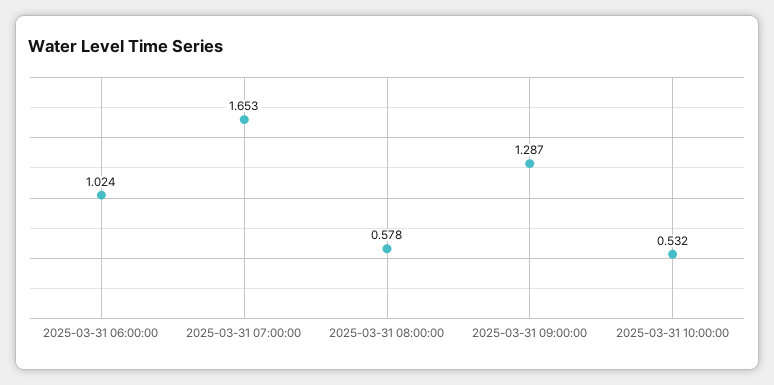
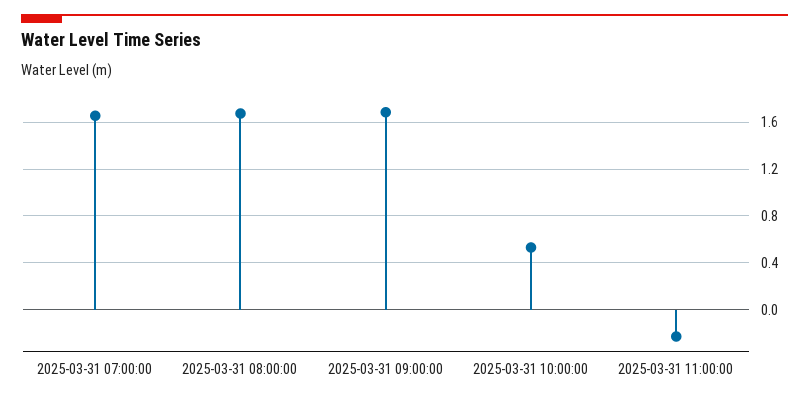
2025-03-31 06:00:00: 1.024 -> none
2025-03-31 08:00:00: 0.578 -> 1.7
2025-03-31 09:00:00: 1.287 -> 1.7
2025-03-31 11:00:00: none -> -0.2

